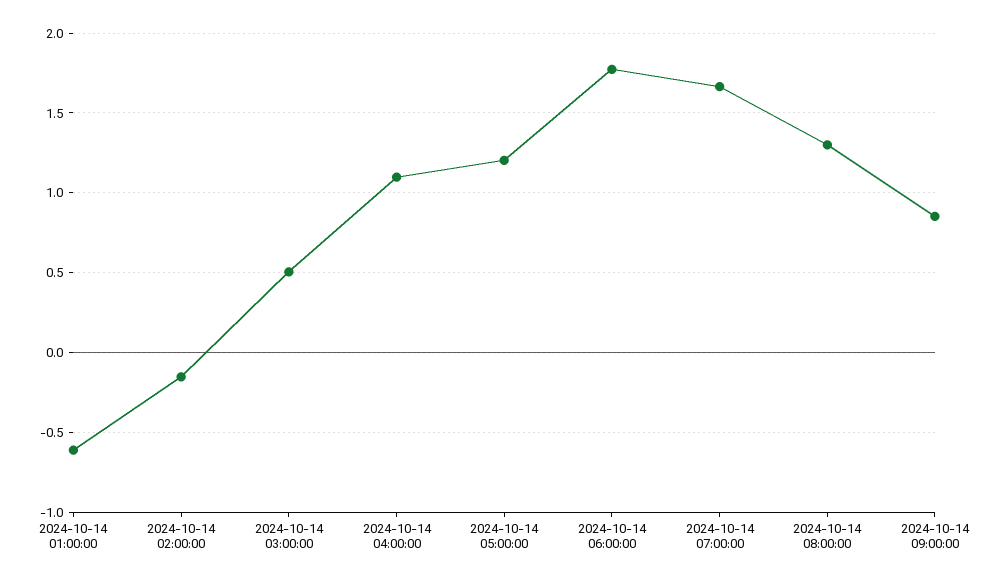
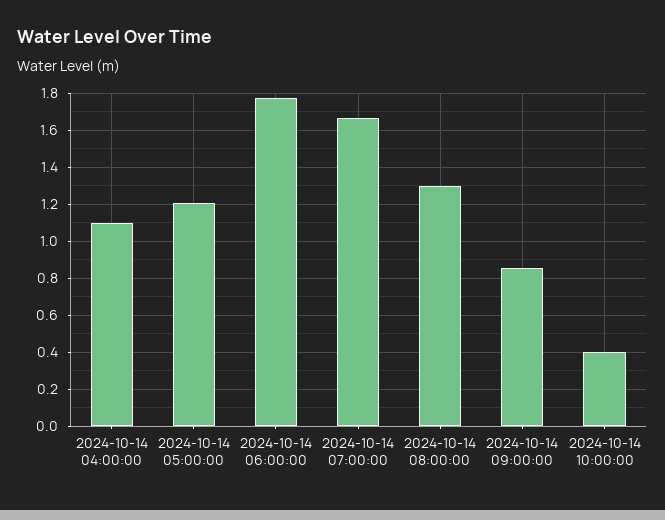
2024-10-14 01:00:00: -0.6 -> none
2024-10-14 02:00:00: -0.15 -> none
2024-10-14 03:00:00: 0.5 -> none
2024-10-14 10:00:00: none -> 0.4

